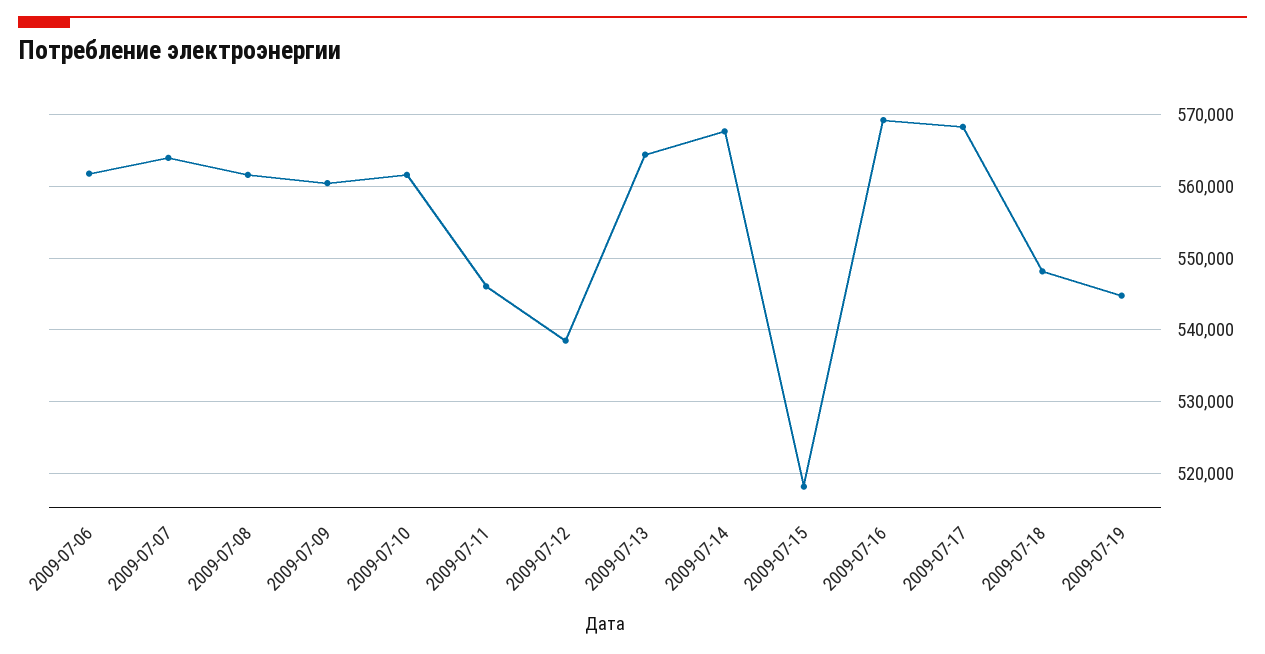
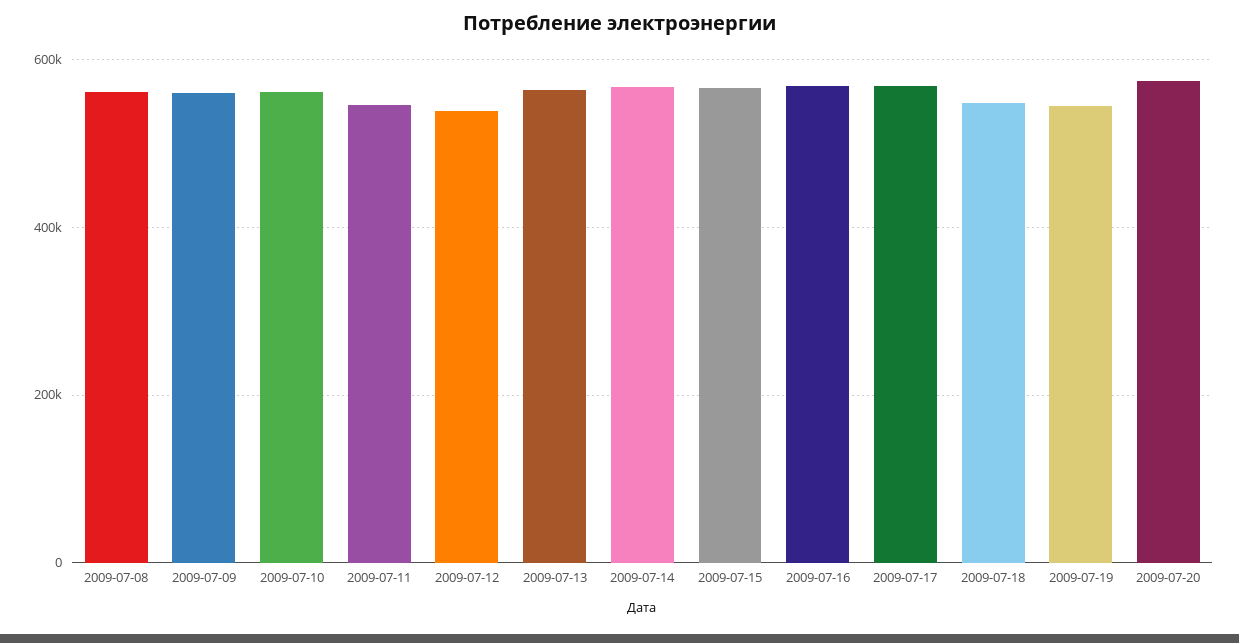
2009-07-06: 562000 -> none
2009-07-07: 564000 -> none
2009-07-15: 518000 -> 560000
2009-07-20: none -> 580000

